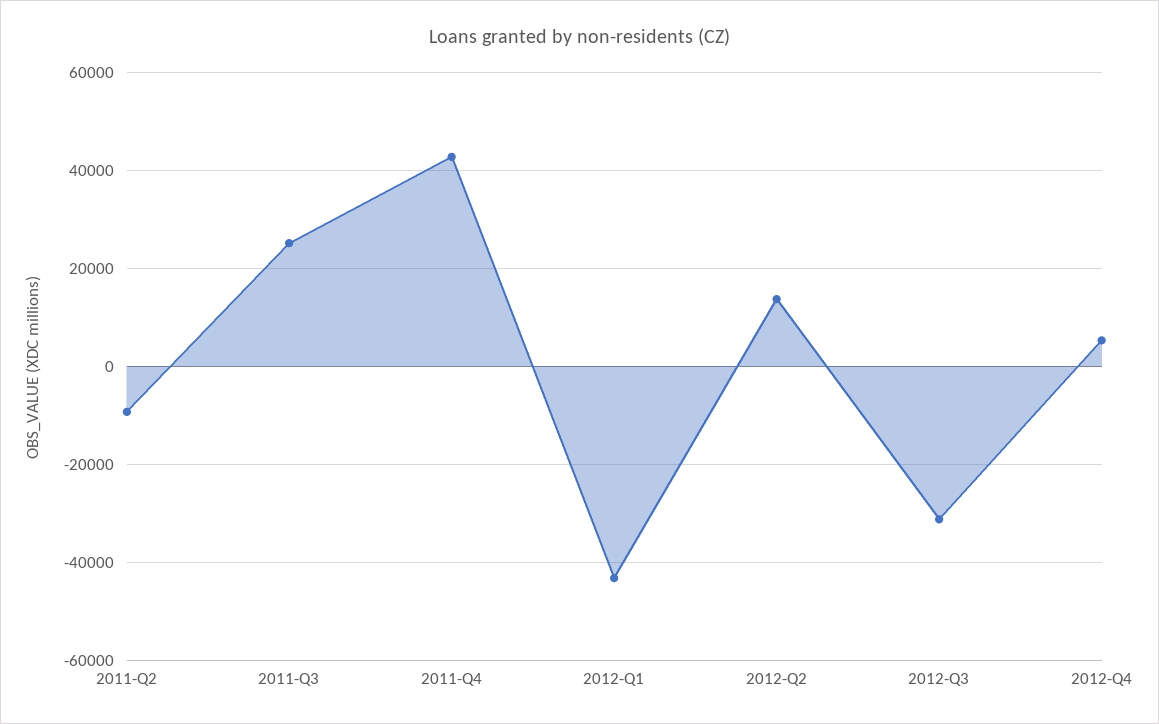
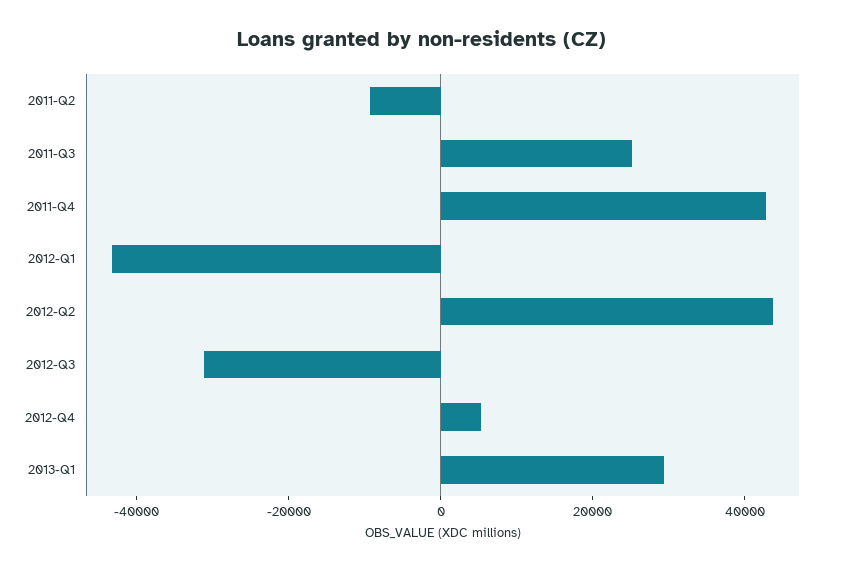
2012-Q2: 14000 -> 45000
2013-Q1: none -> 30000

